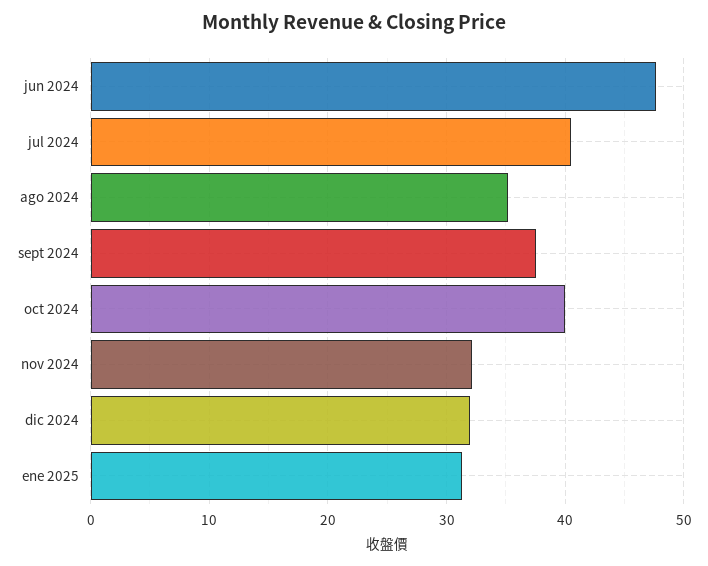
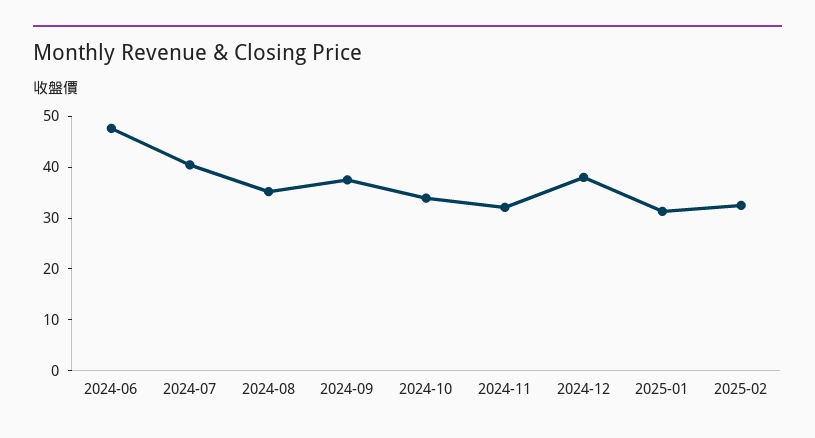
oct 2024: 40 -> 34
dic 2024: 32 -> 38
2025-02: none -> 32

